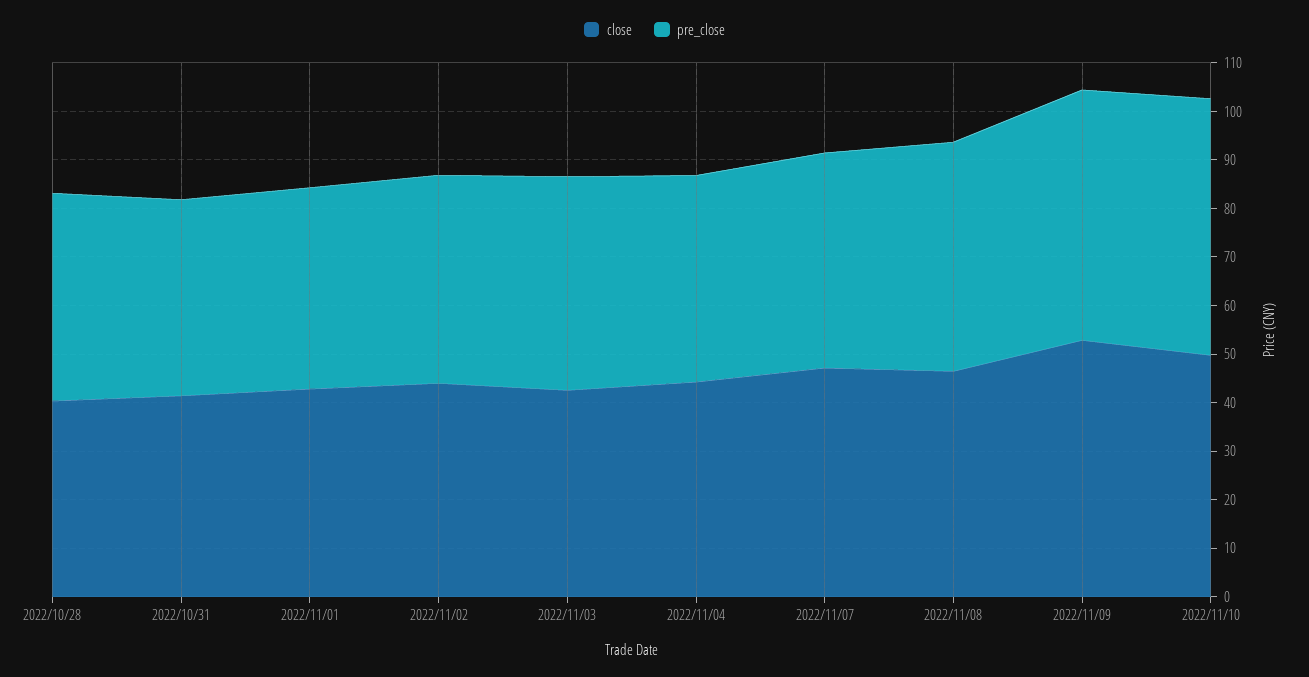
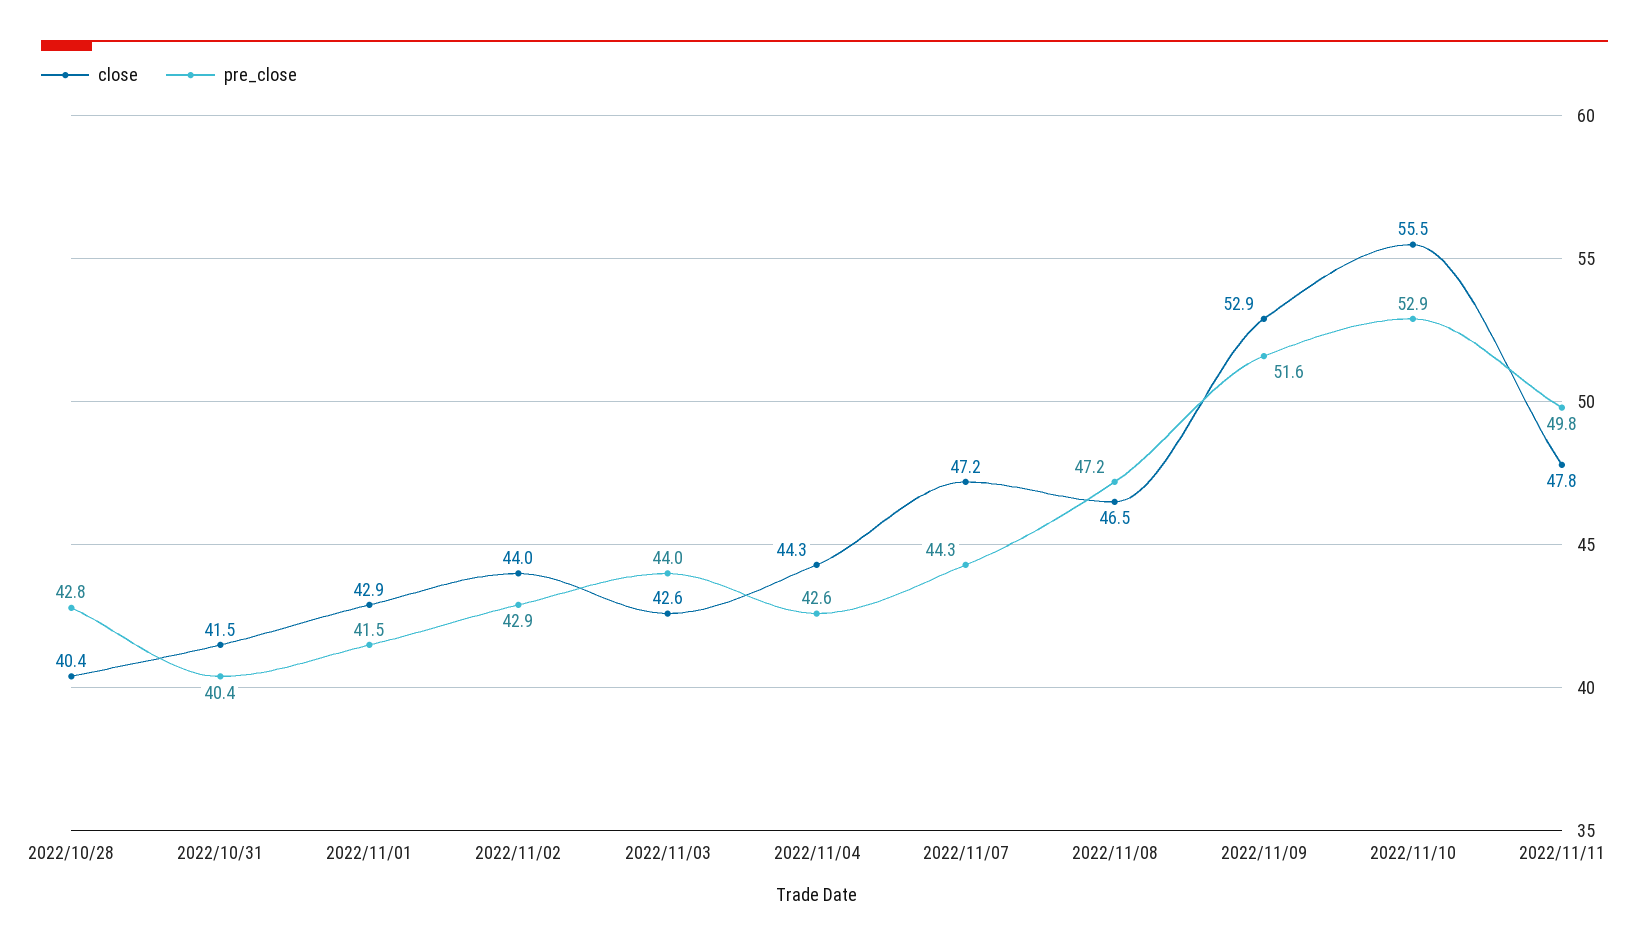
close, 2022/11/10: 50 -> 55.5
close, 2022/11/11: none -> 47.8
pre_close, 2022/11/11: none -> 49.8

